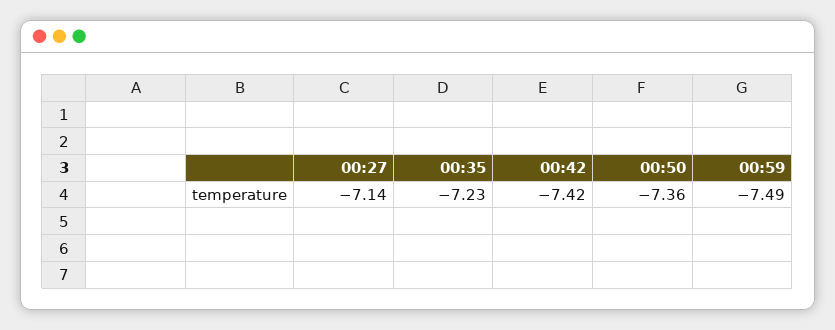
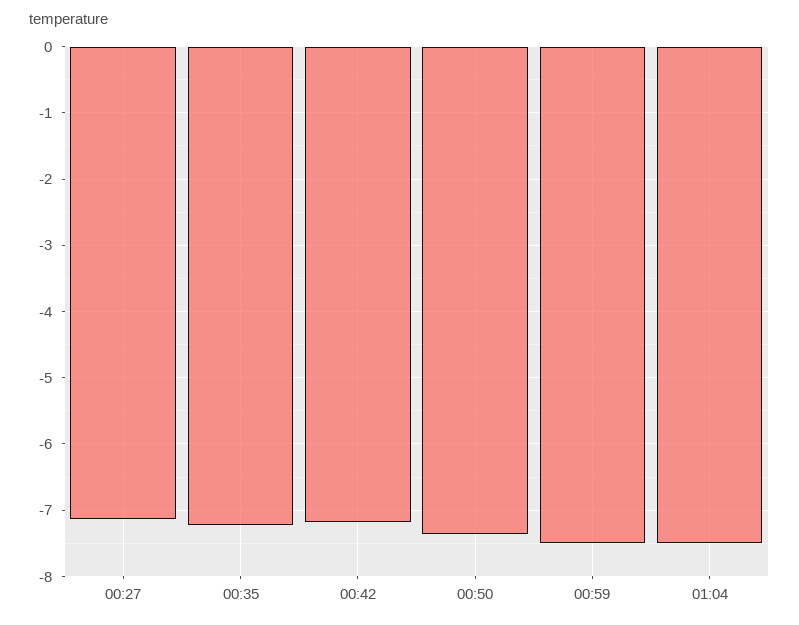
00:42: -7.42 -> -7.2
01:04: none -> -7.5

